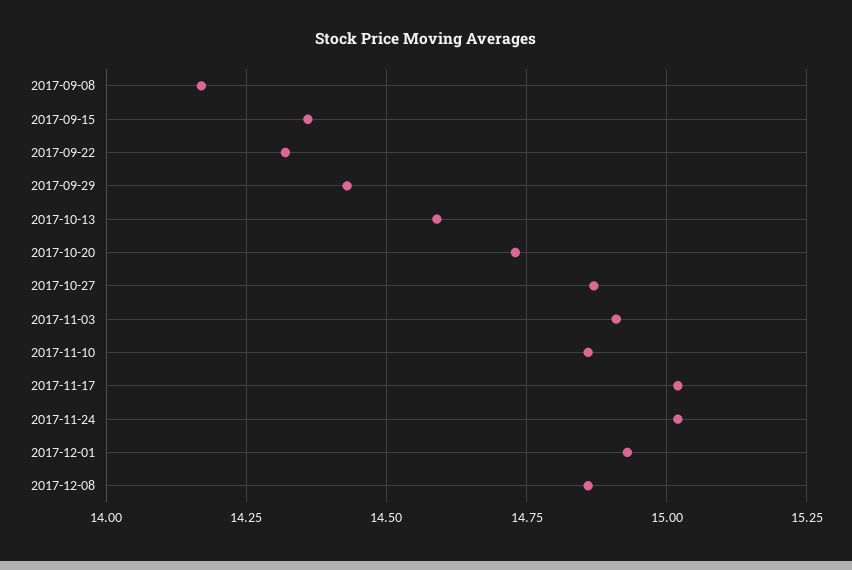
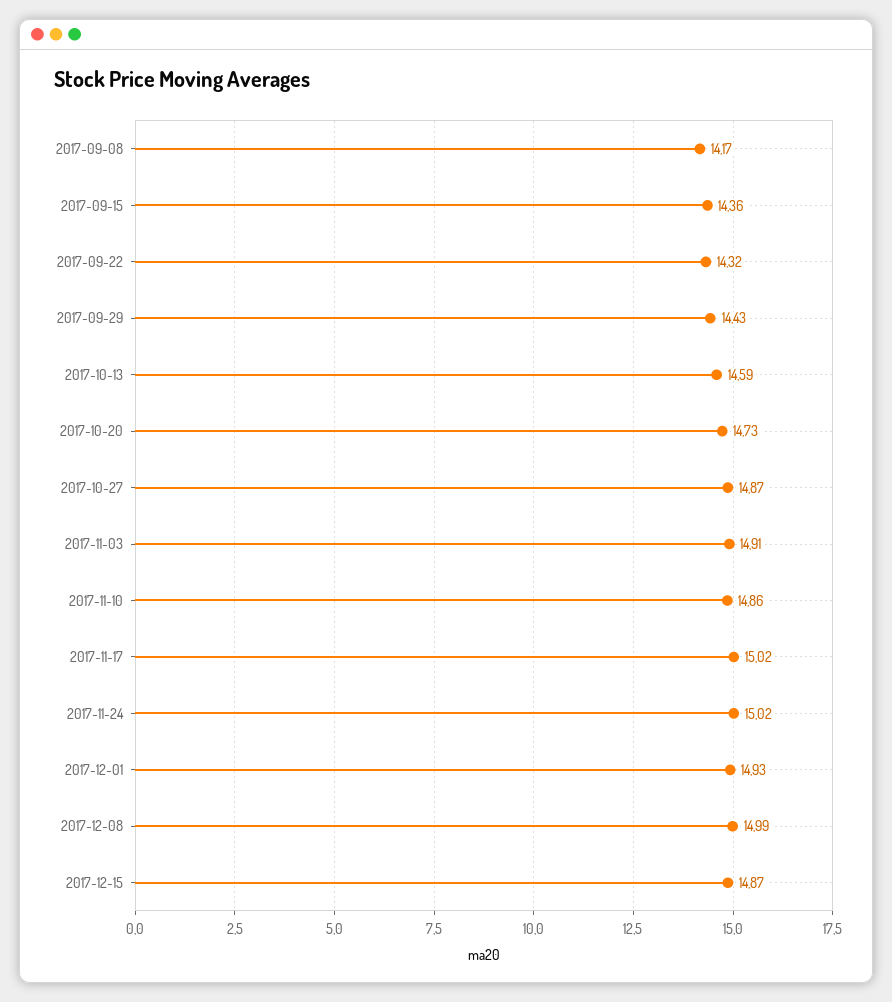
2017-12-08: 14.85 -> 14.99
2017-12-15: none -> 14.87

